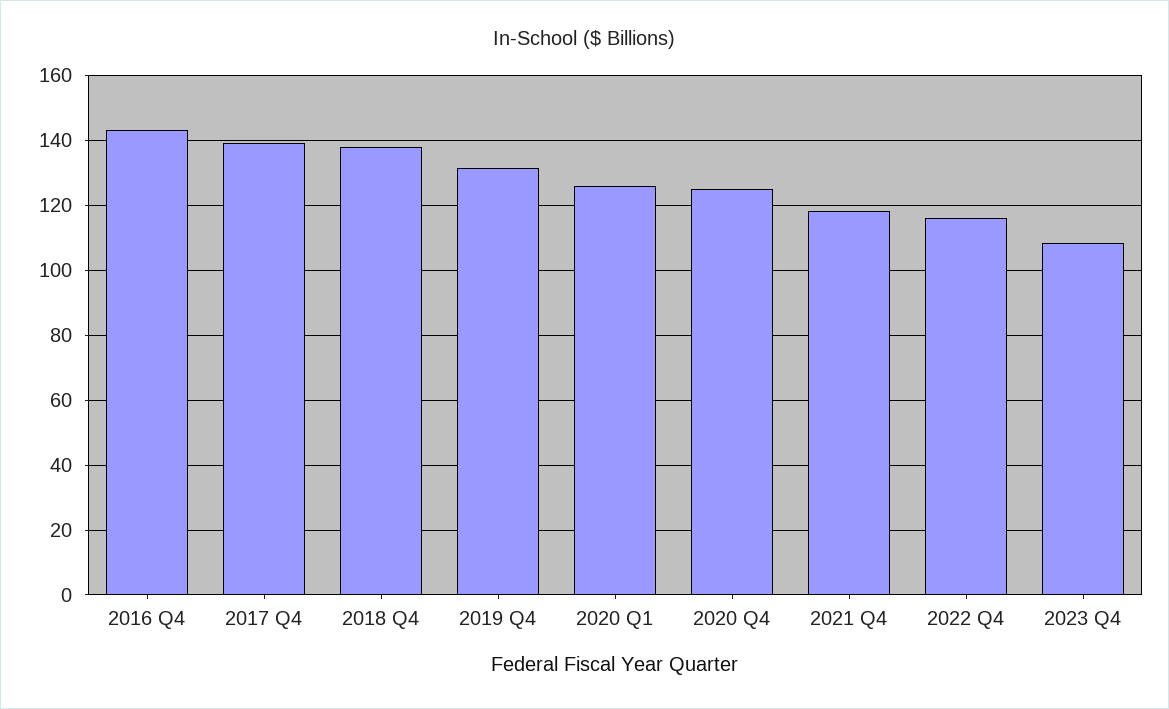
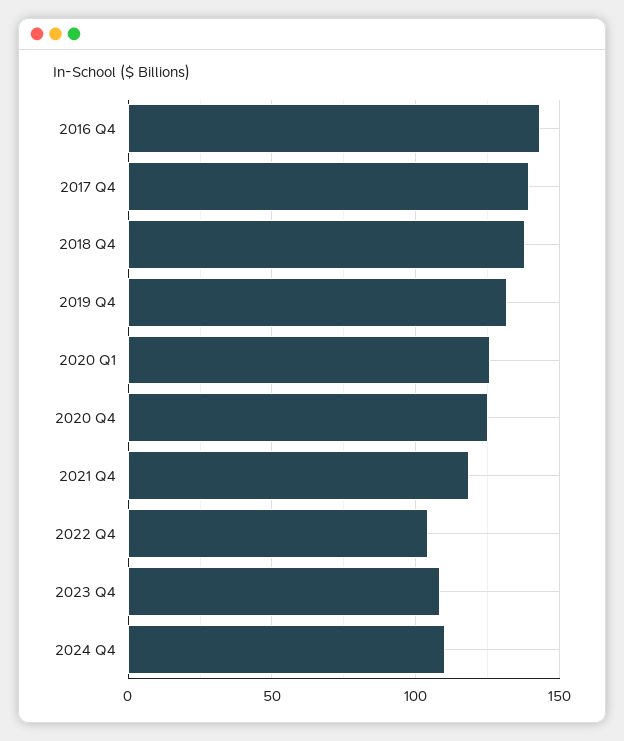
2022 Q4: 116 -> 105
2024 Q4: none -> 110

